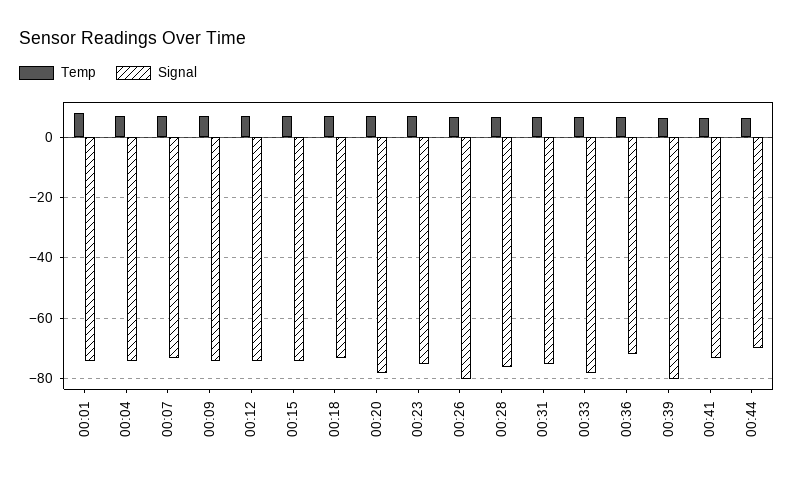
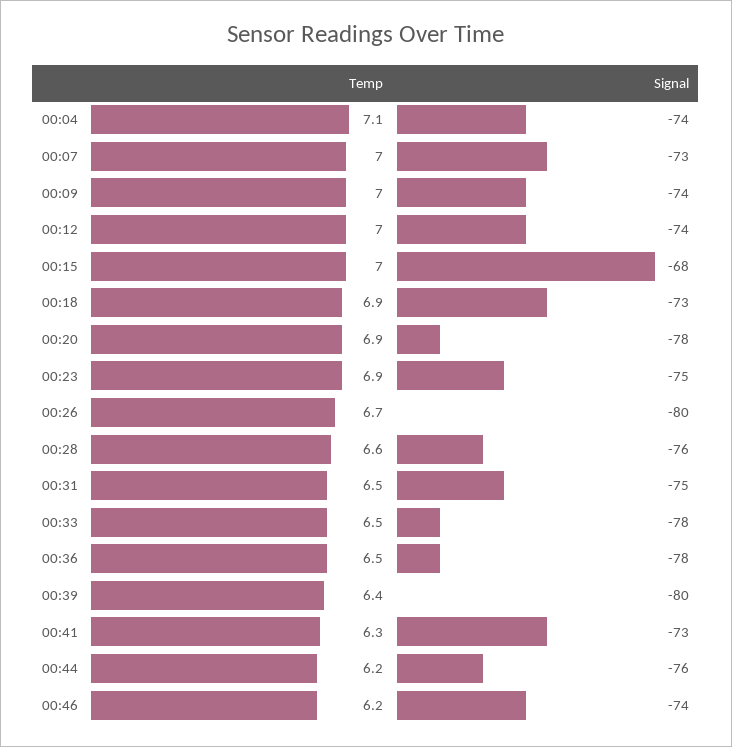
Temp, 00:01: 8 -> none
Signal, 00:01: -74 -> none
Signal, 00:15: -74 -> -68
Signal, 00:36: -72 -> -78
Signal, 00:44: -70 -> -76
Temp, 00:46: none -> 6.2
Signal, 00:46: none -> -74

